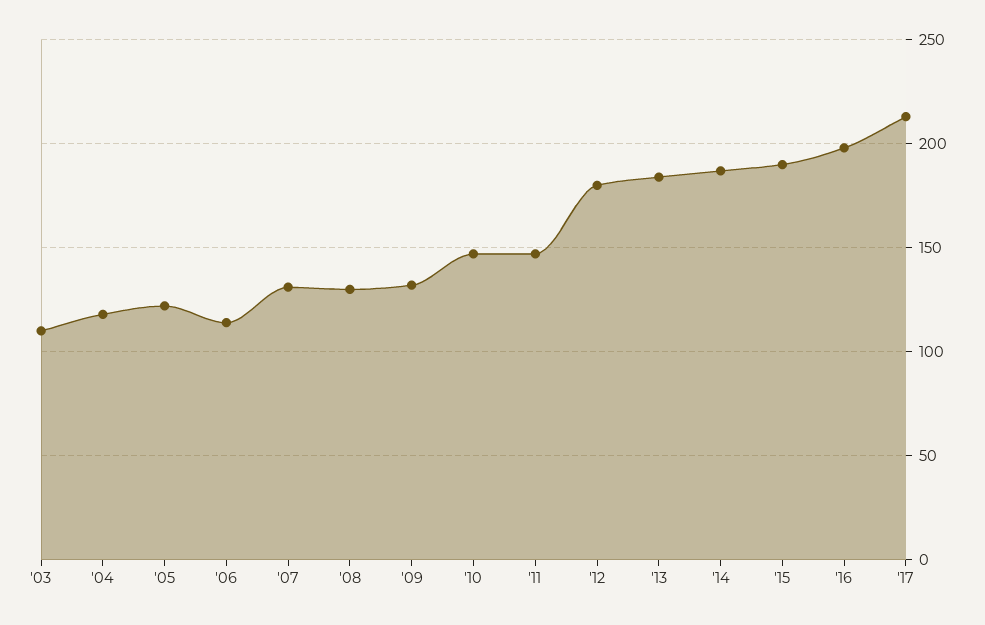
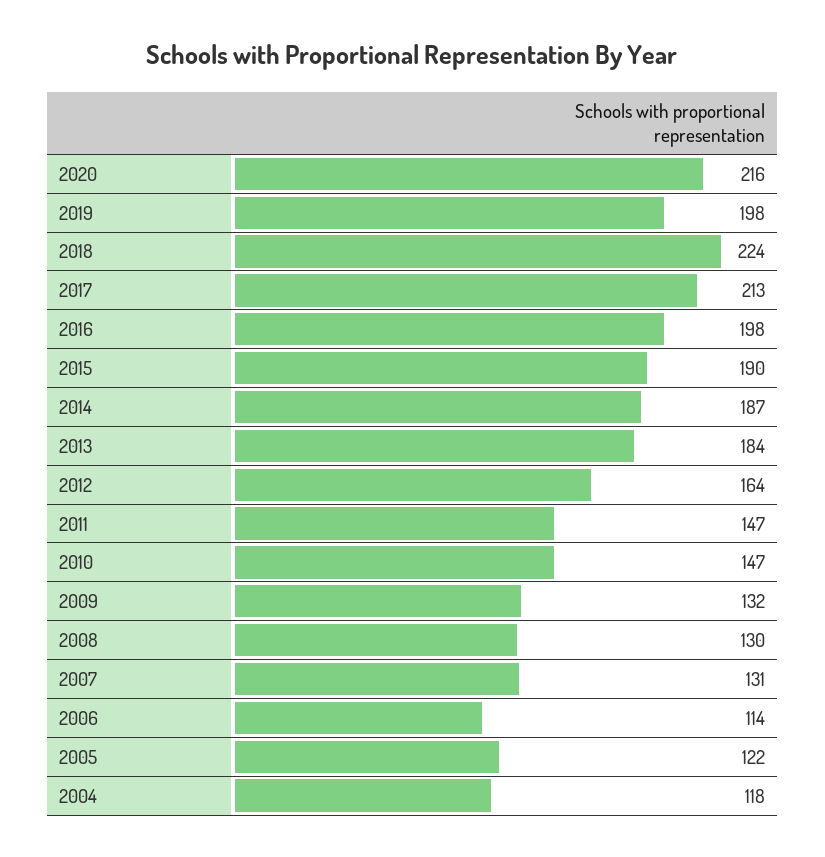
'03: 110 -> none
'12: 180 -> 164
2020: none -> 216
2019: none -> 198
2018: none -> 224

